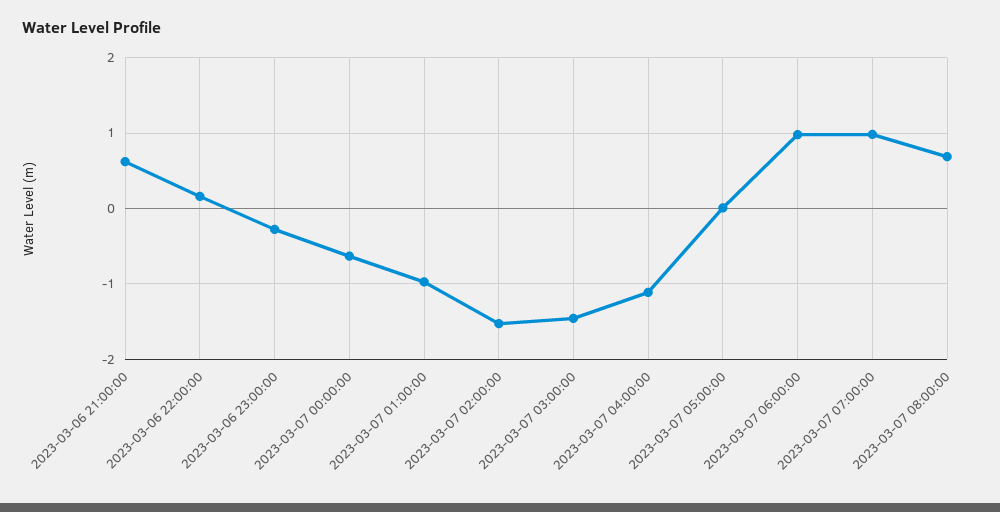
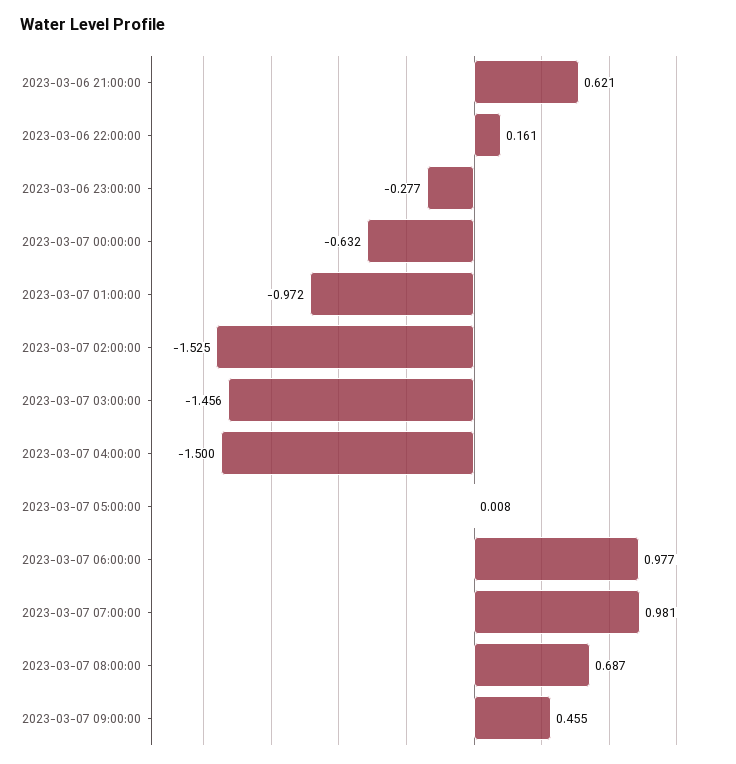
2023-03-07 04:00:00: -1.1 -> -1.5
2023-03-07 09:00:00: none -> 0.455

